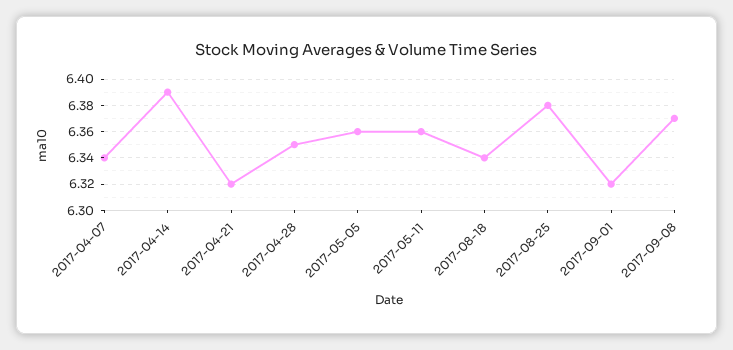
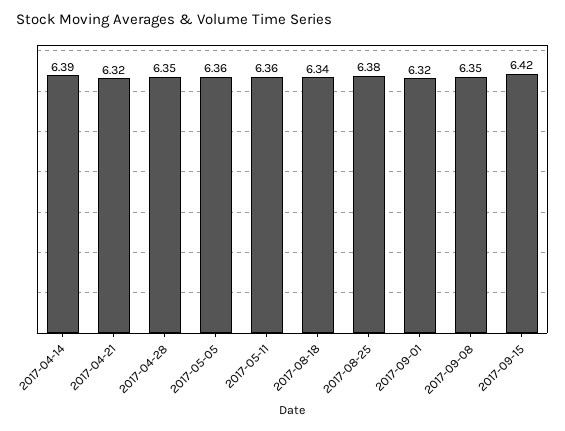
2017-04-07: 6.34 -> none
2017-09-08: 6.37 -> 6.35
2017-09-15: none -> 6.42

